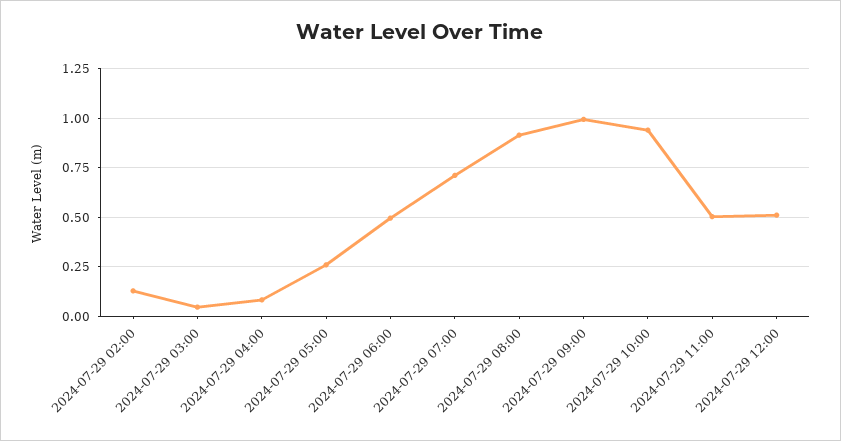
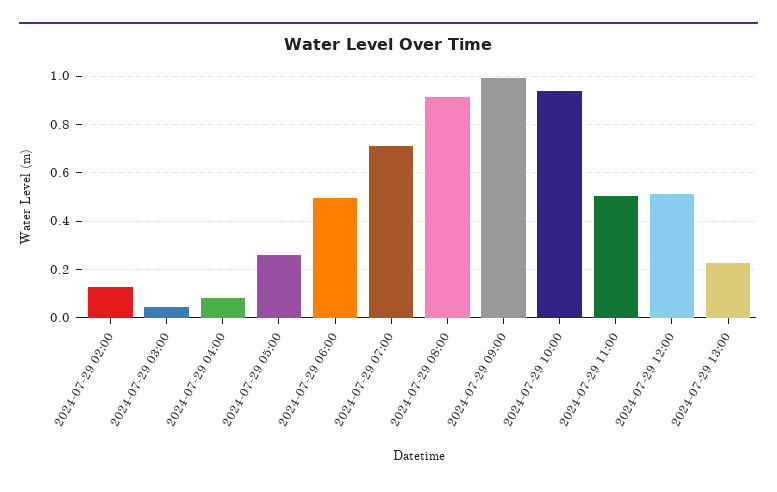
2024-07-29 13:00: none -> 0.225

